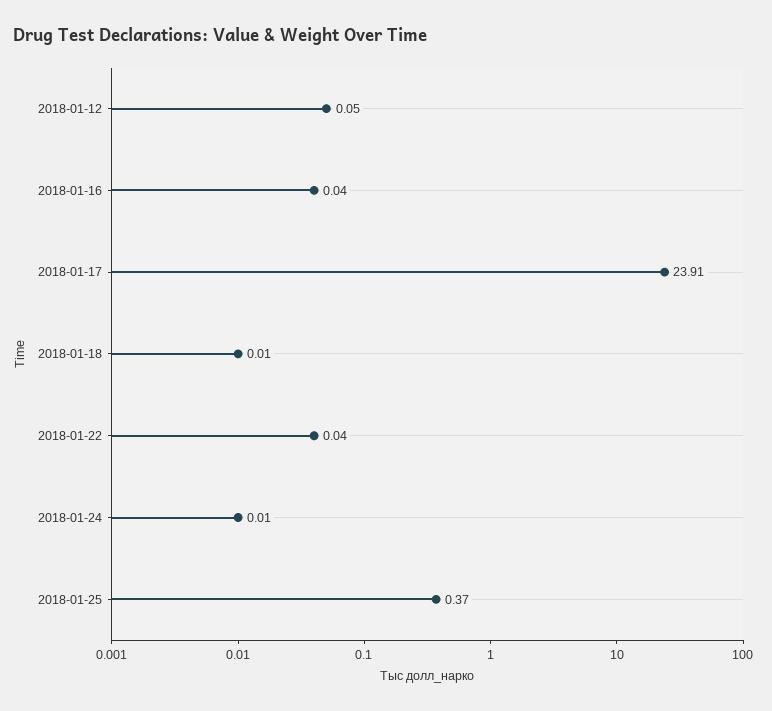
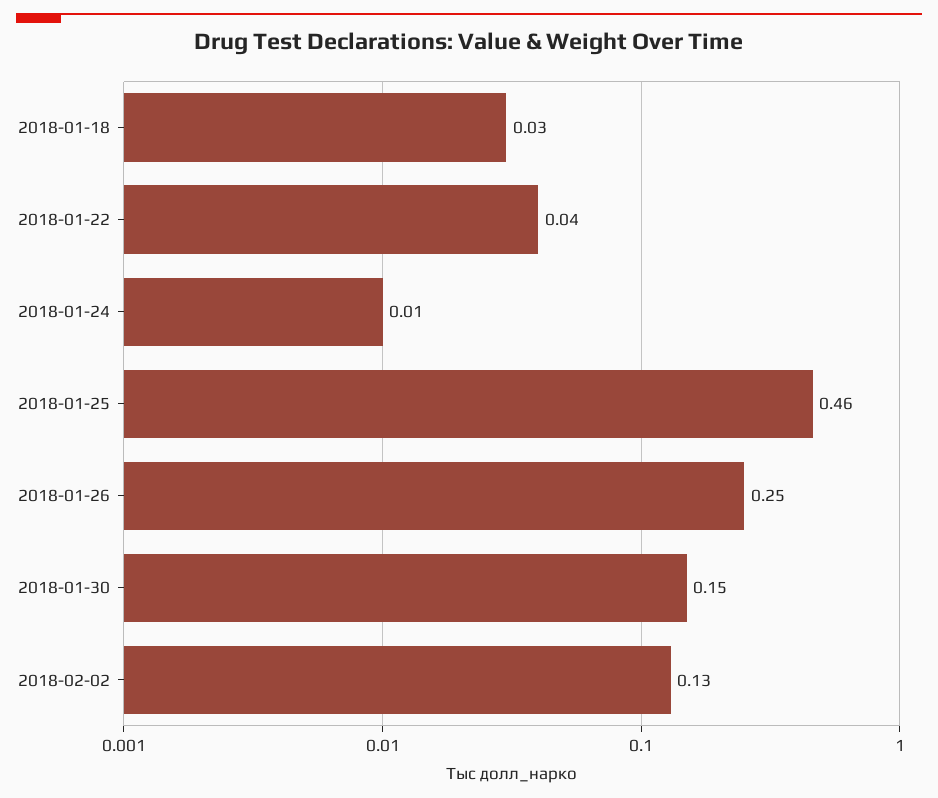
2018-01-12: 0.05 -> none
2018-01-16: 0.04 -> none
2018-01-17: 23.91 -> none
2018-01-18: 0.01 -> 0.03
2018-01-25: 0.37 -> 0.46
2018-01-26: none -> 0.25
2018-01-30: none -> 0.15
2018-02-02: none -> 0.13

